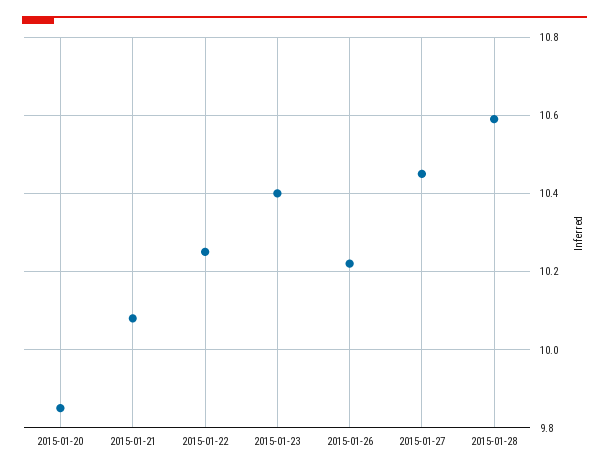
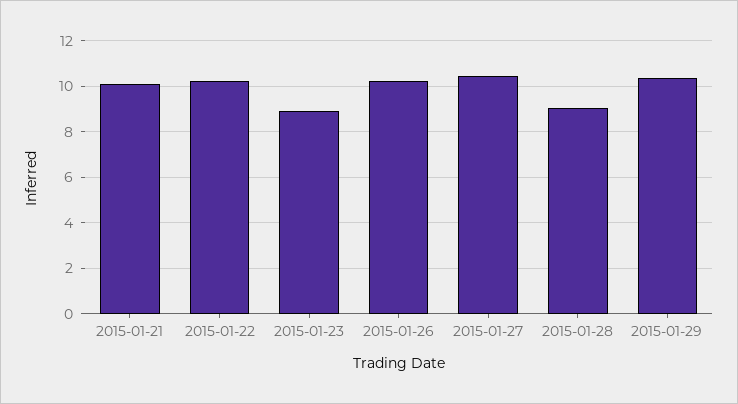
2015-01-20: 9.85 -> none
2015-01-23: 10.4 -> 9
2015-01-28: 10.6 -> 9
2015-01-29: none -> 10.5

